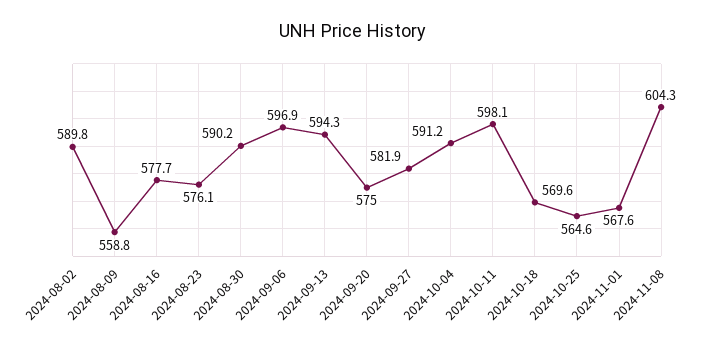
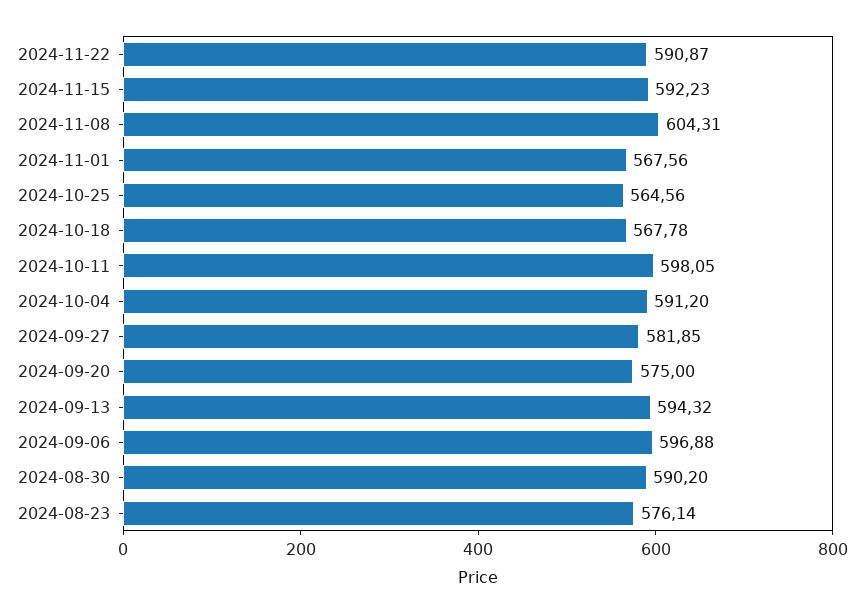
2024-08-02: 589.8 -> none
2024-08-09: 558.8 -> none
2024-08-16: 577.7 -> none
2024-10-18: 569.6 -> 567.78
2024-11-22: none -> 590.87
2024-11-15: none -> 592.23

